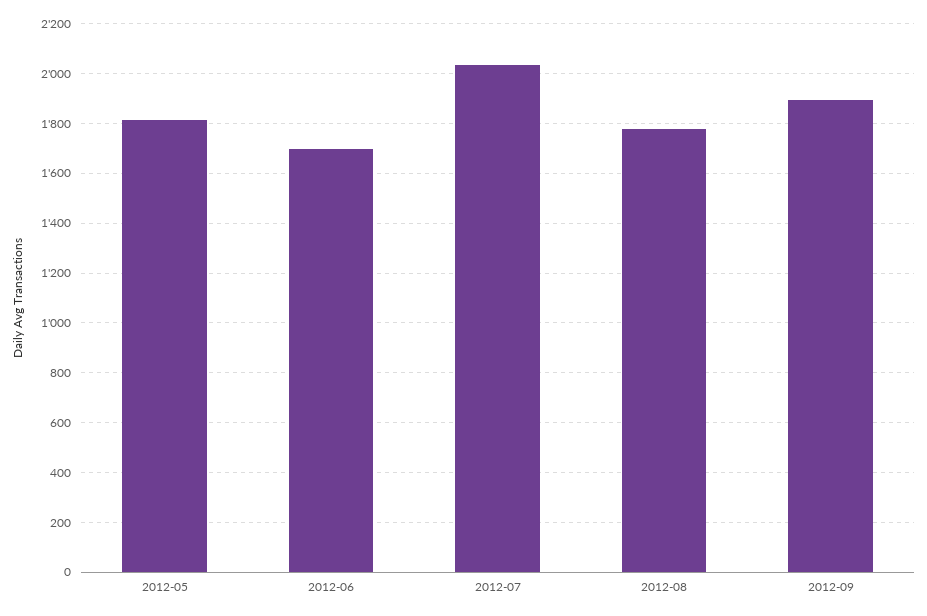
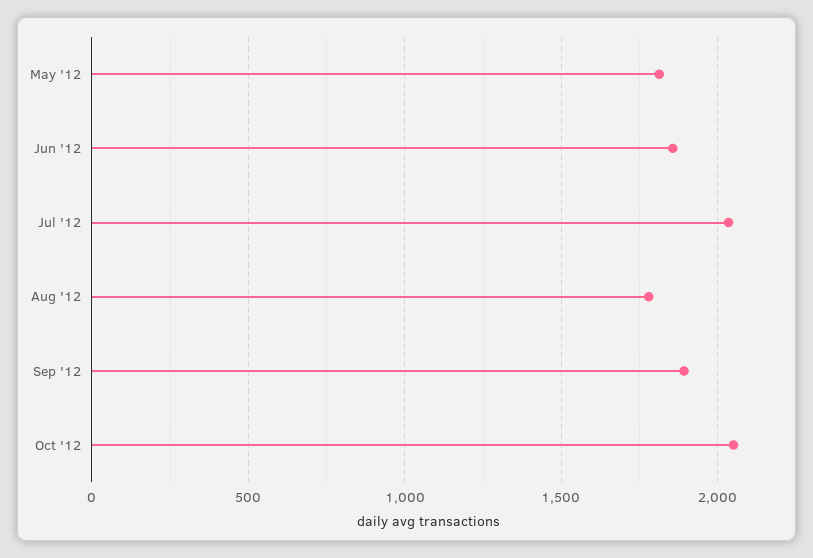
2012-06: 1700 -> 1850
Oct '12: none -> 2050

